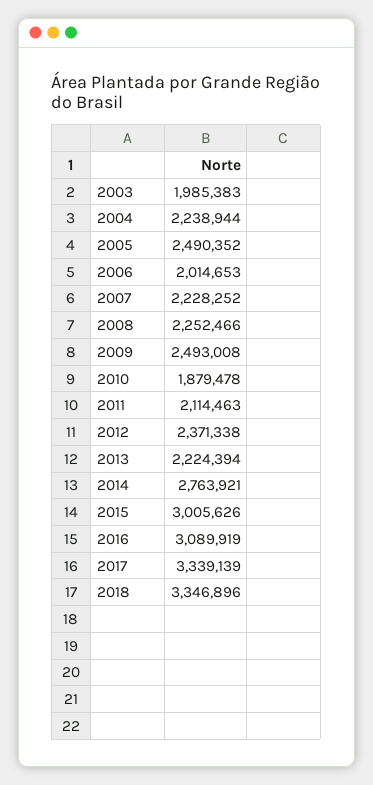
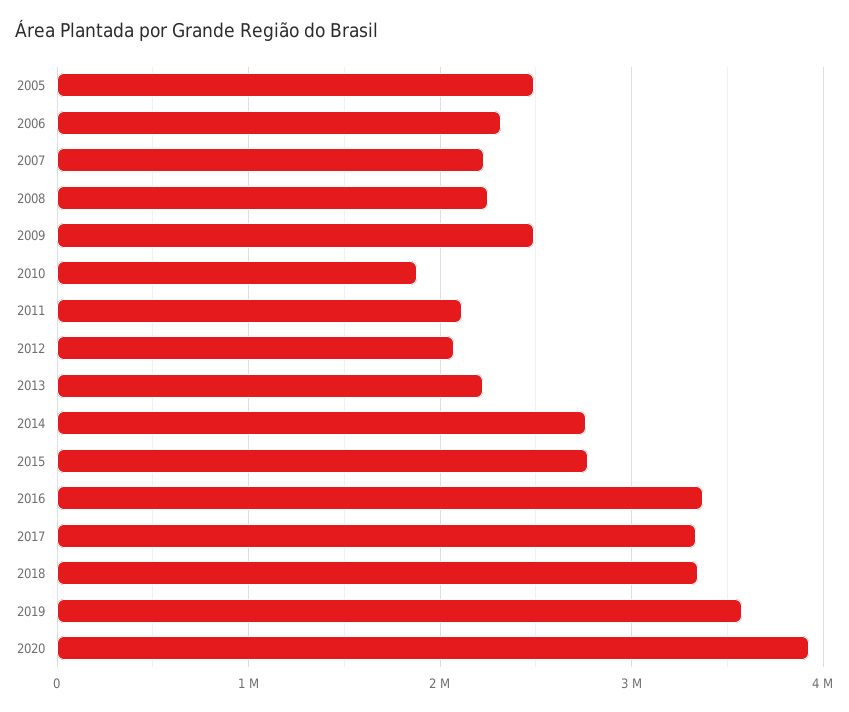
2003: 1985383 -> none
2004: 2238944 -> none
2006: 2014653 -> 2300000
2012: 2371338 -> 2100000
2015: 3005626 -> 2800000
2016: 3089919 -> 3400000
2019: none -> 3600000
2020: none -> 3900000

